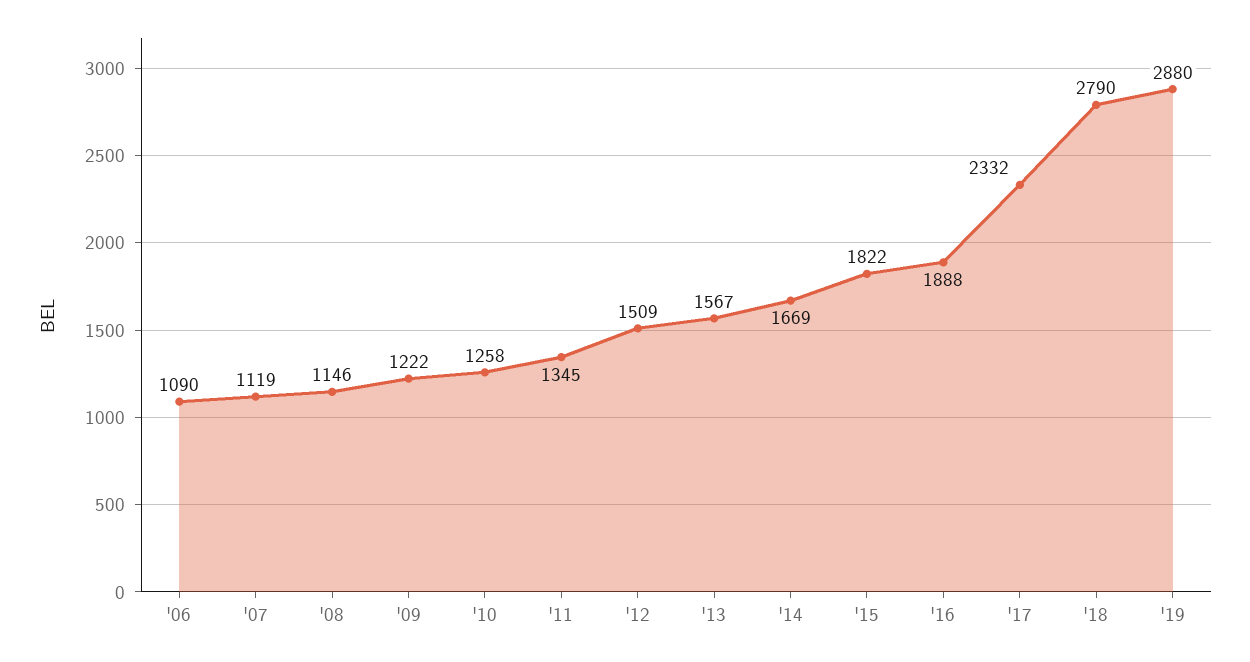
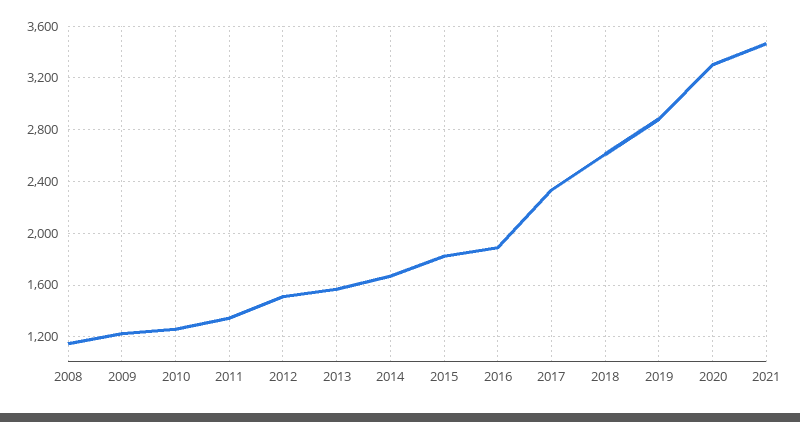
'06: 1090 -> none
'07: 1119 -> none
'18: 2790 -> 2600
2020: none -> 3300
2021: none -> 3450

